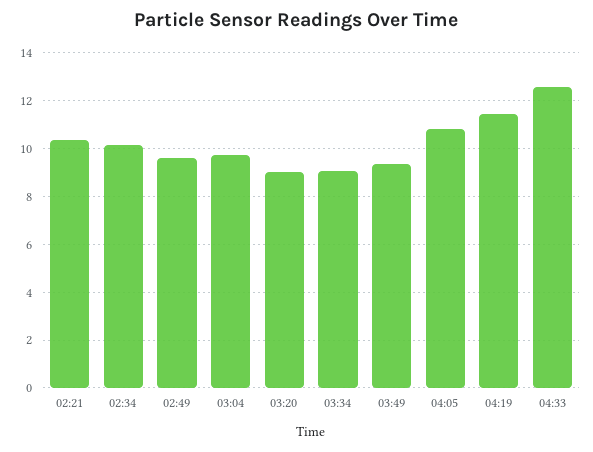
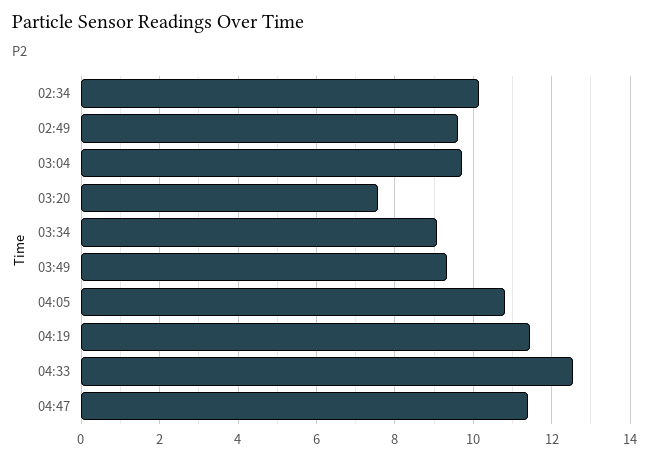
02:21: 10.5 -> none
03:20: 9 -> 7.6
04:47: none -> 11.4

